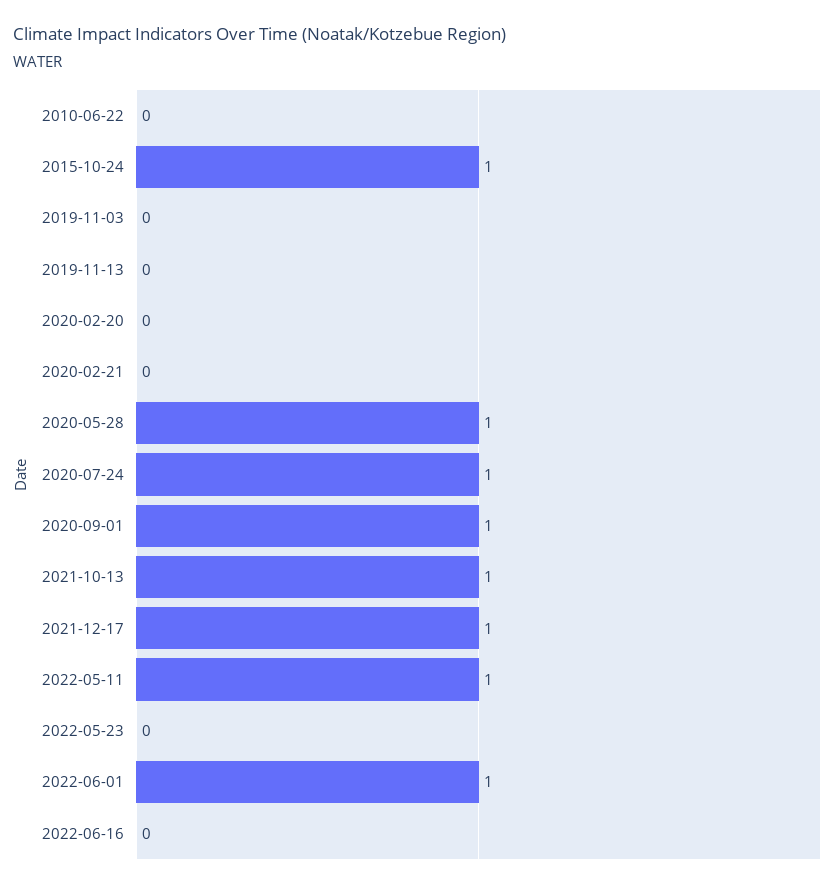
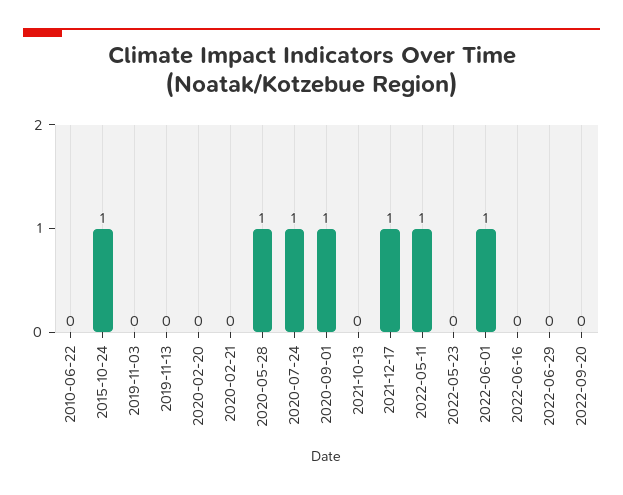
2021-10-13: 1 -> 0
2022-06-29: none -> 0
2022-09-20: none -> 0

